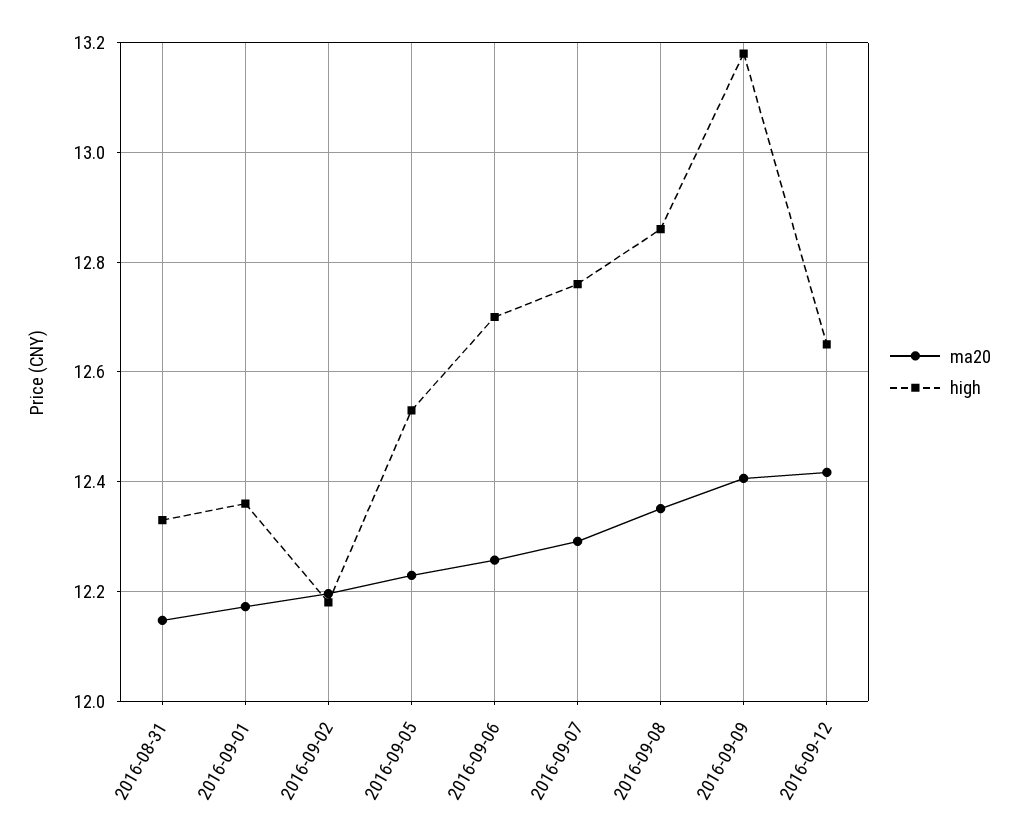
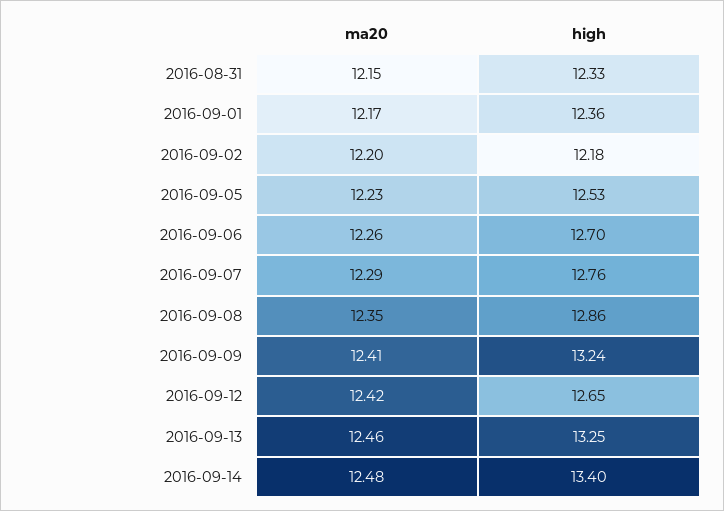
high, 2016-09-09: 13.18 -> 13.24
ma20, 2016-09-13: none -> 12.46
high, 2016-09-13: none -> 13.25
ma20, 2016-09-14: none -> 12.48
high, 2016-09-14: none -> 13.4

